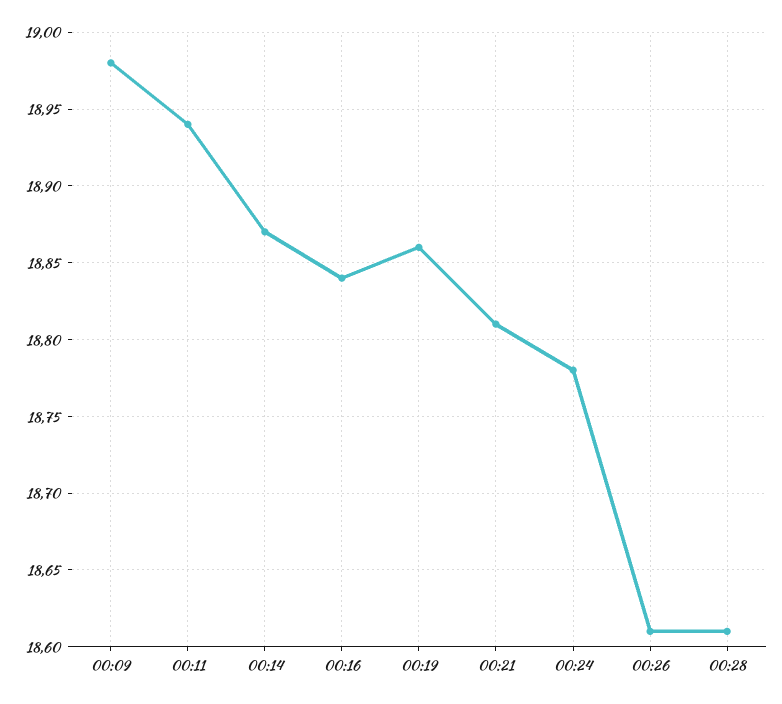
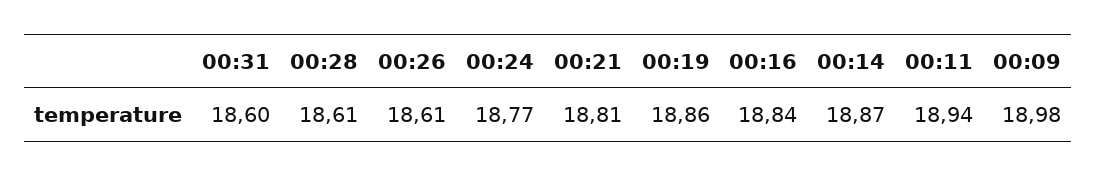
00:24: 18.78 -> 18.77
00:31: none -> 18.6

